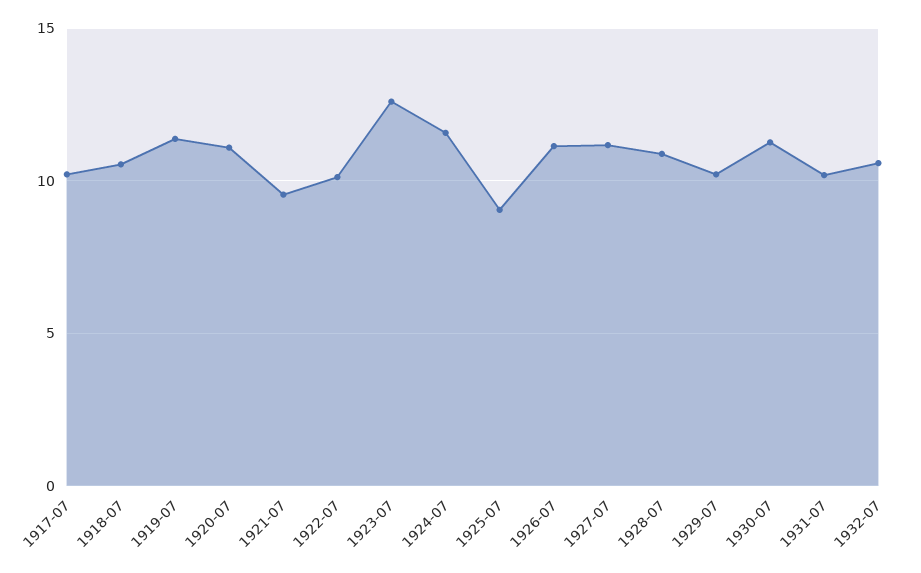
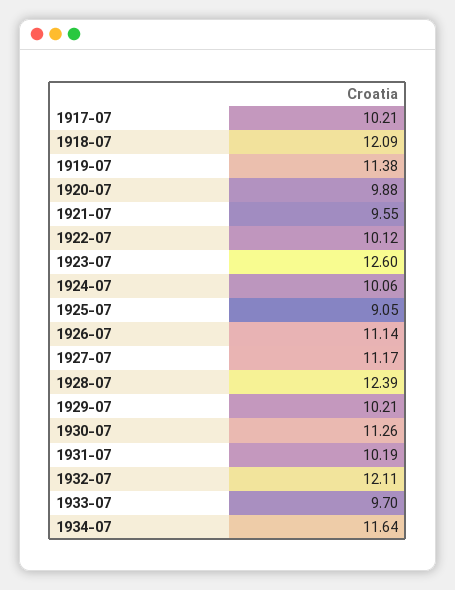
1918-07: 10.5 -> 12.09
1920-07: 11 -> 9.88
1924-07: 11.5 -> 10.06
1928-07: 11 -> 12.39
1932-07: 10.5 -> 12.11
1933-07: none -> 9.7
1934-07: none -> 11.64

